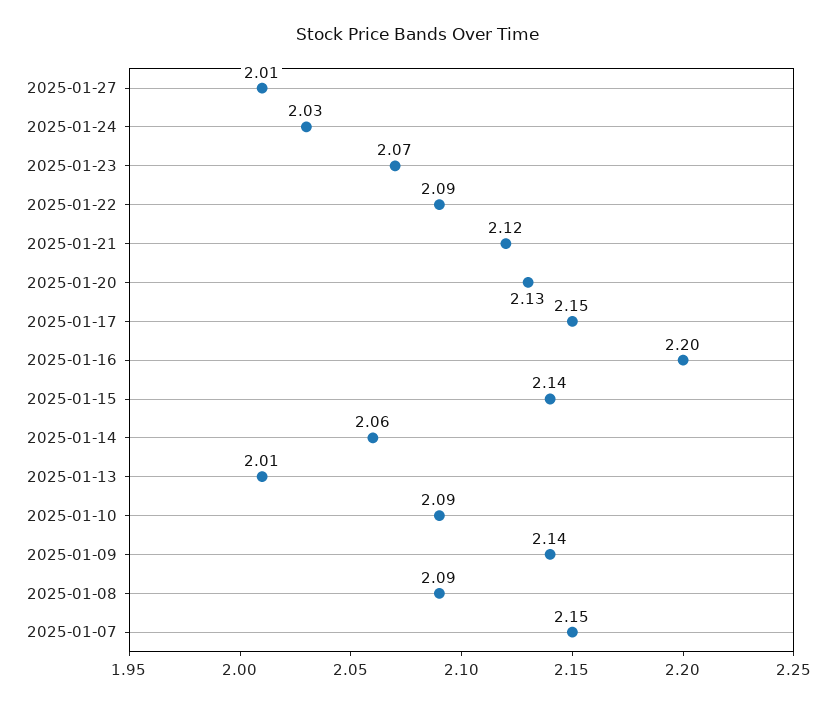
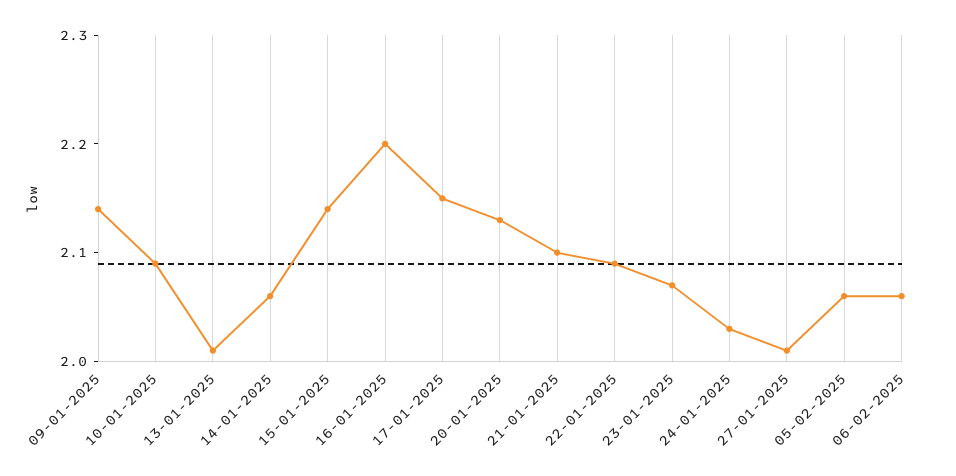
2025-01-21: 2.12 -> 2.1
2025-01-08: 2.09 -> none
2025-01-07: 2.15 -> none
05-02-2025: none -> 2.06
06-02-2025: none -> 2.06

